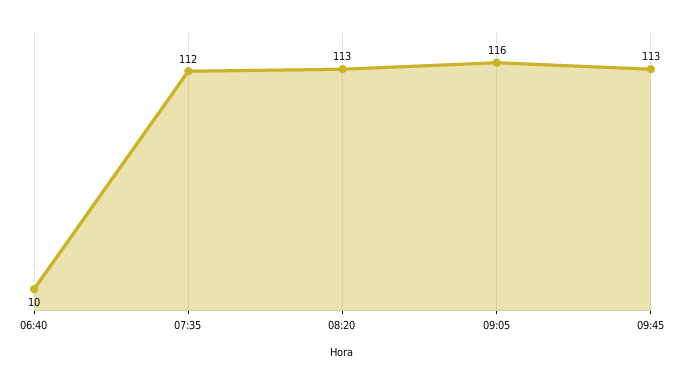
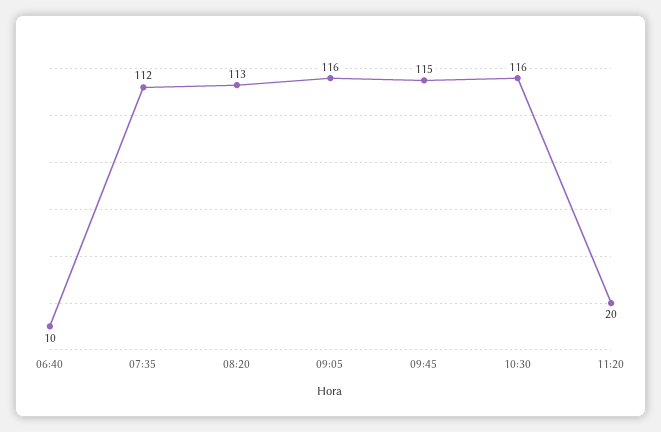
09:45: 113 -> 115
10:30: none -> 116
11:20: none -> 20

